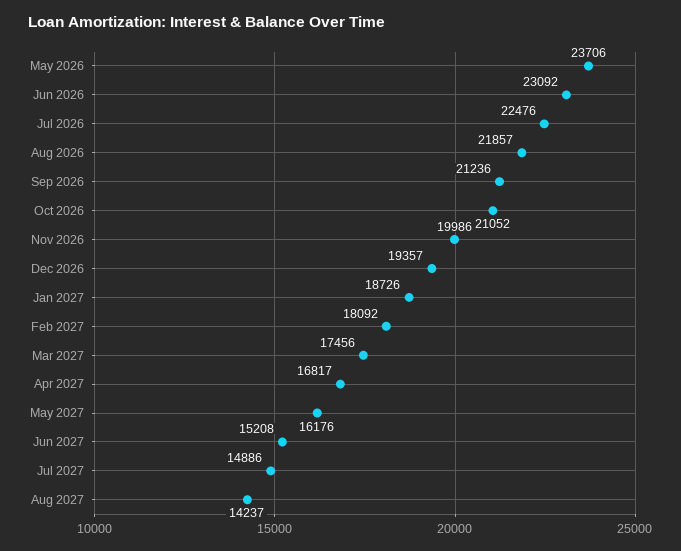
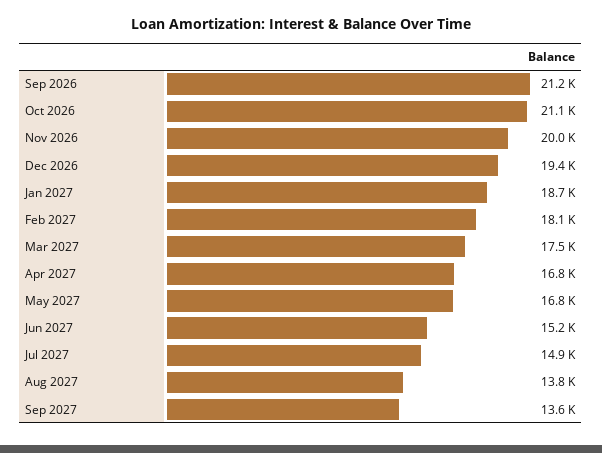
May 2026: 23706 -> none
Jun 2026: 23092 -> none
Jul 2026: 22476 -> none
Aug 2026: 21857 -> none
May 2027: 16176 -> 16800
Aug 2027: 14237 -> 13800
Sep 2027: none -> 13600

